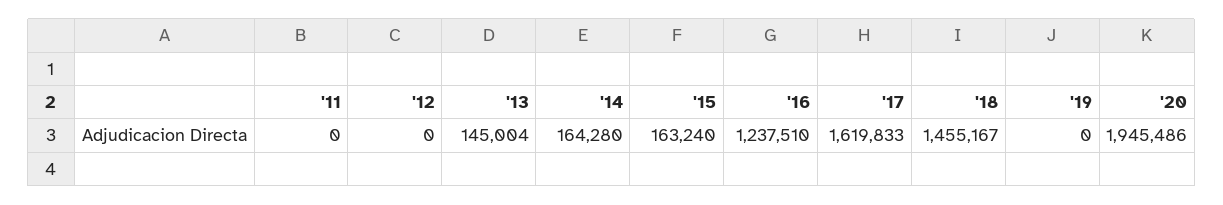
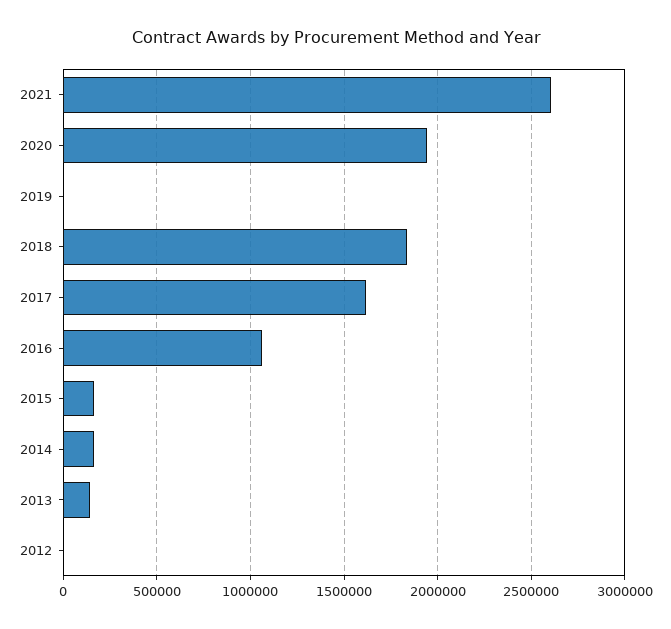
'11: 0 -> none
'16: 1237510 -> 1050000
'18: 1455167 -> 1850000
2021: none -> 2600000

